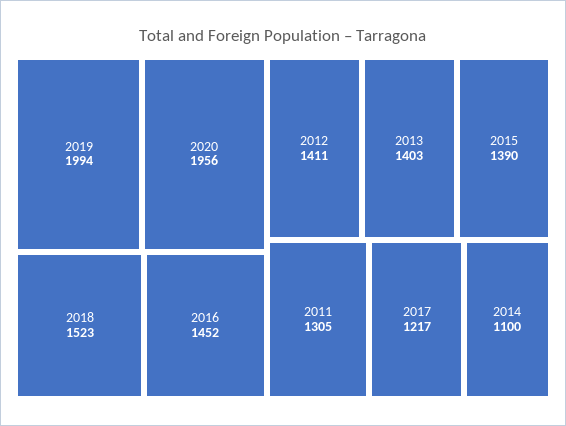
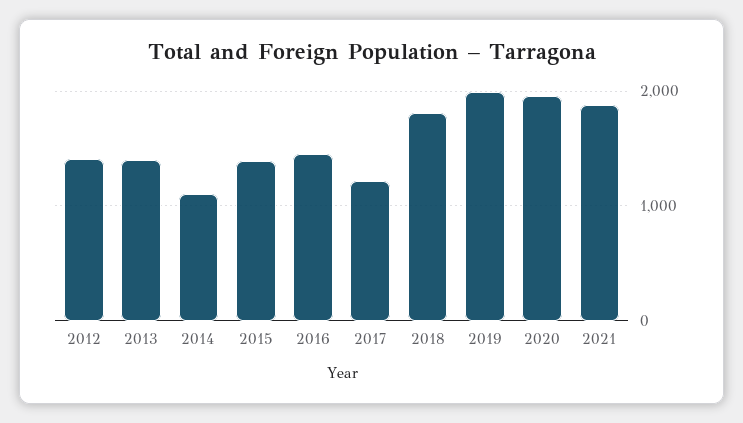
2018: 1523 -> 1800
2011: 1305 -> none
2021: none -> 1900

